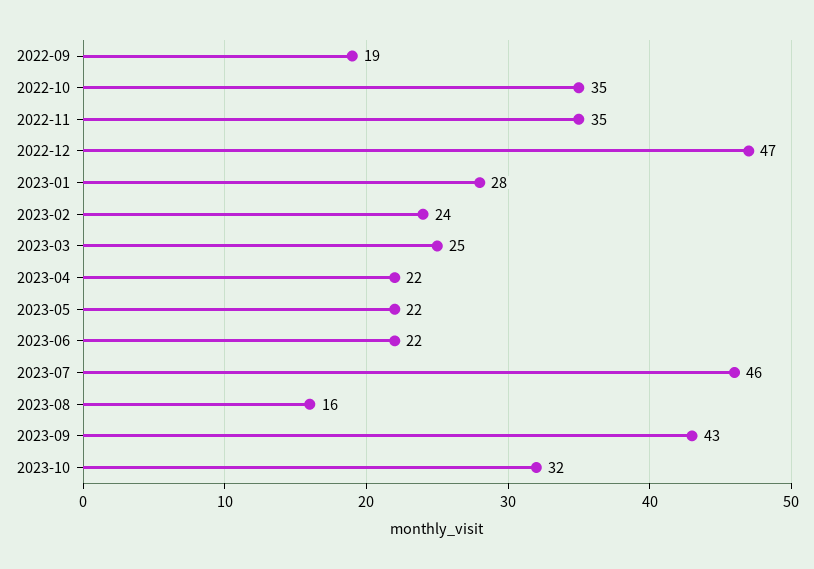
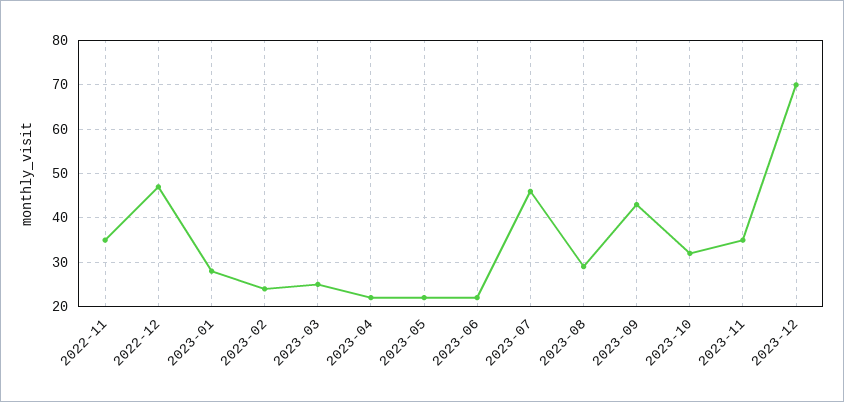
2022-09: 19 -> none
2022-10: 35 -> none
2023-08: 16 -> 30
2023-11: none -> 35
2023-12: none -> 70

